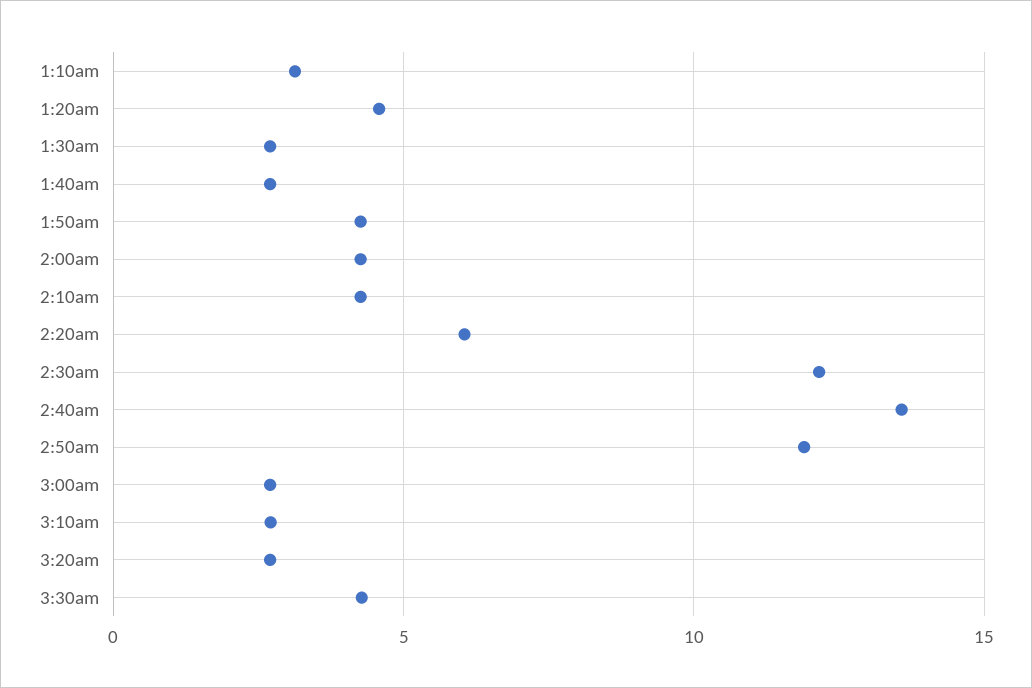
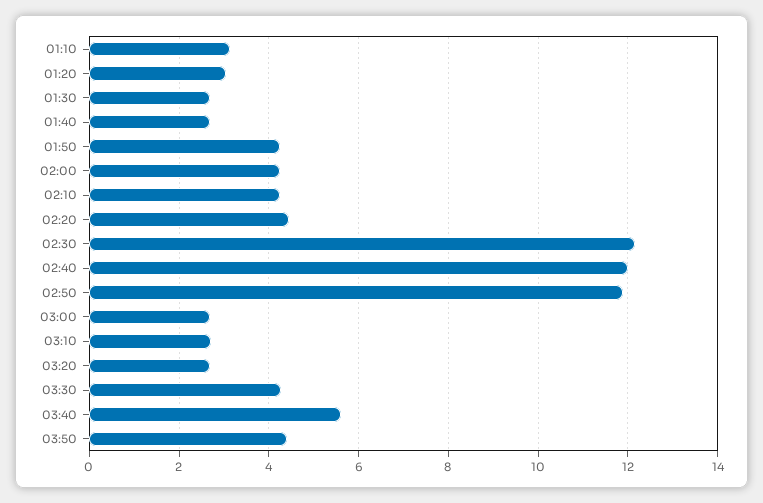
1:20am: 4.5 -> 3
2:20am: 6 -> 4.4
2:40am: 13.5 -> 12
03:40: none -> 5.6
03:50: none -> 4.4

